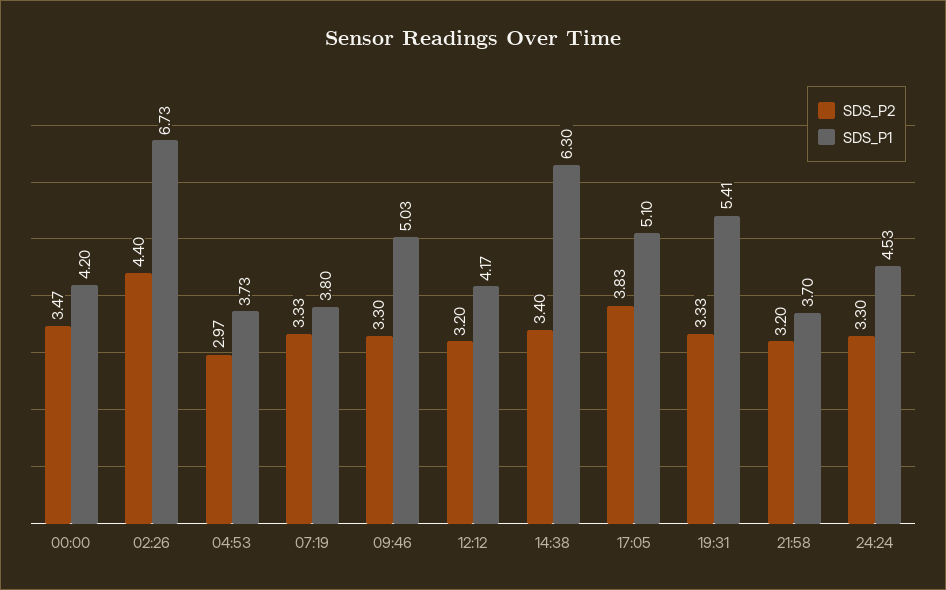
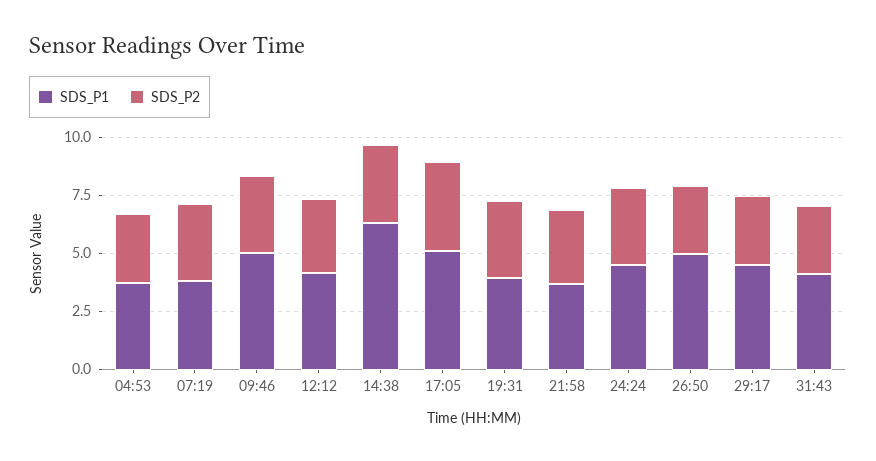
SDS_P2, 00:00: 3.47 -> none
SDS_P1, 00:00: 4.2 -> none
SDS_P2, 02:26: 4.4 -> none
SDS_P1, 02:26: 6.73 -> none
SDS_P1, 19:31: 5.41 -> 4
SDS_P1, 26:50: none -> 5
SDS_P2, 26:50: none -> 3
SDS_P1, 29:17: none -> 4.5
SDS_P2, 29:17: none -> 3
SDS_P1, 31:43: none -> 4
SDS_P2, 31:43: none -> 3

